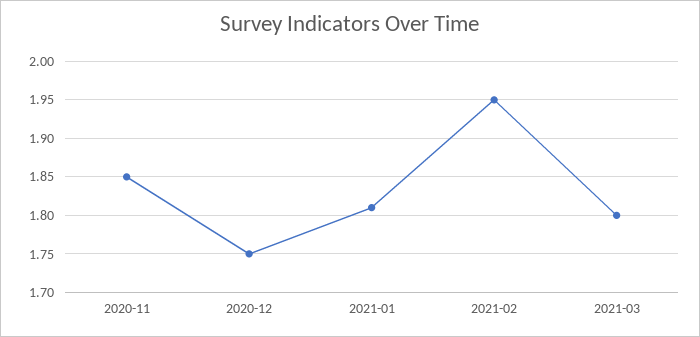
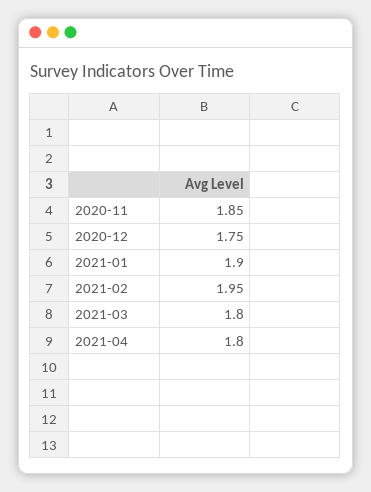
2021-01: 1.81 -> 1.9
2021-04: none -> 1.8

